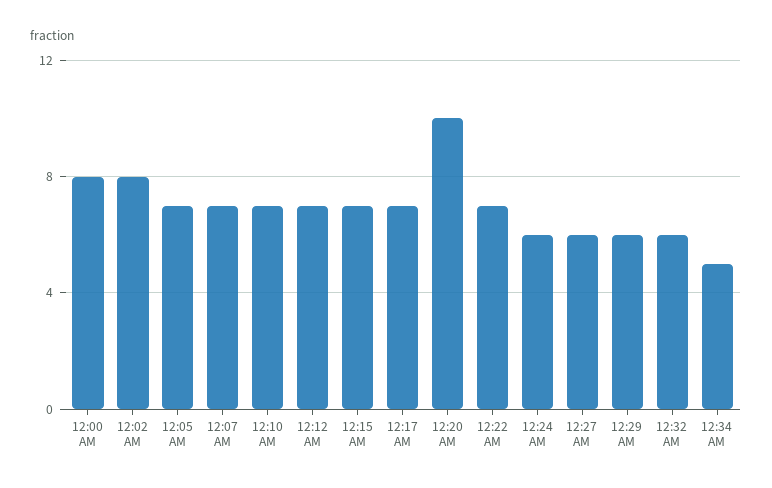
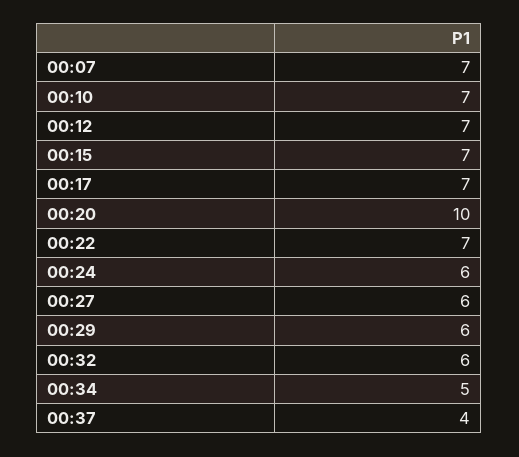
12:00 AM: 8 -> none
12:02 AM: 8 -> none
12:05 AM: 7 -> none
00:37: none -> 4

